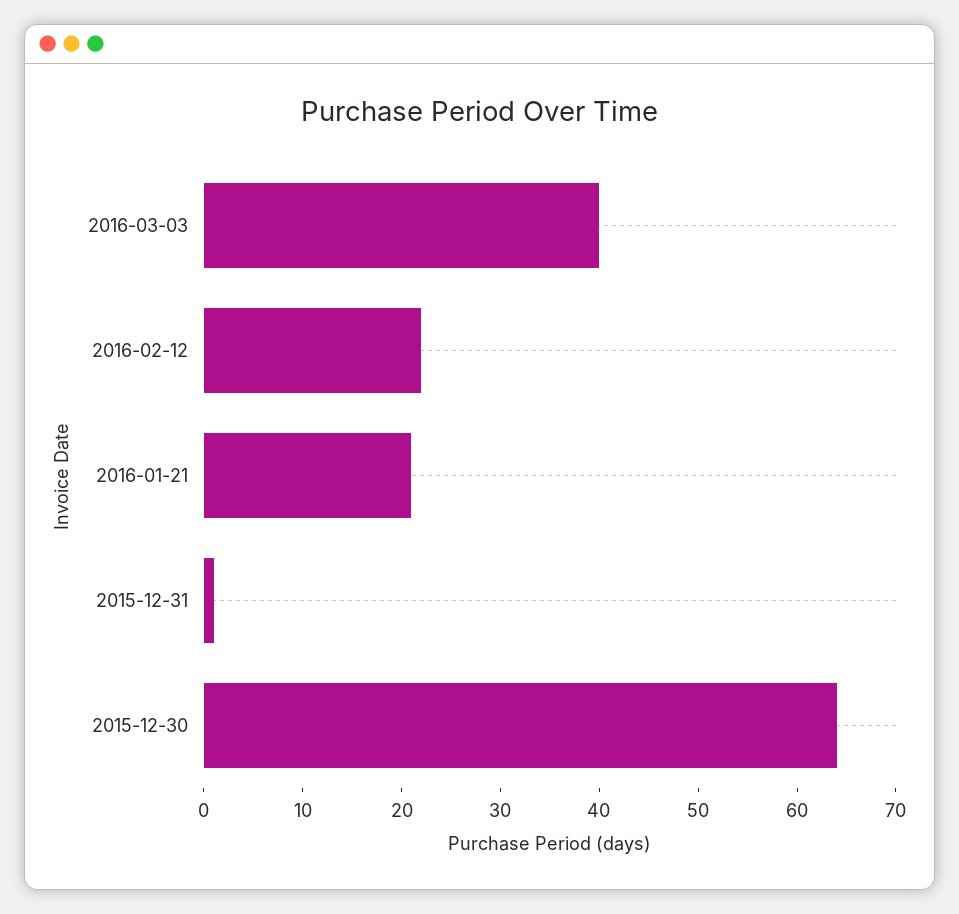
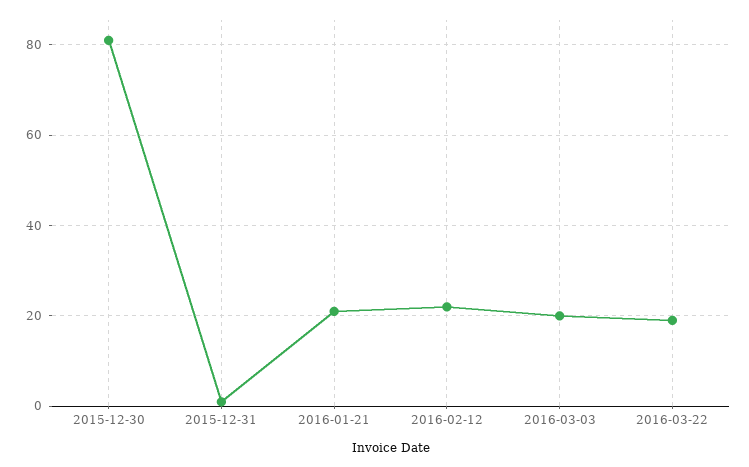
2016-03-03: 40 -> 20
2015-12-30: 64 -> 80
2016-03-22: none -> 20

